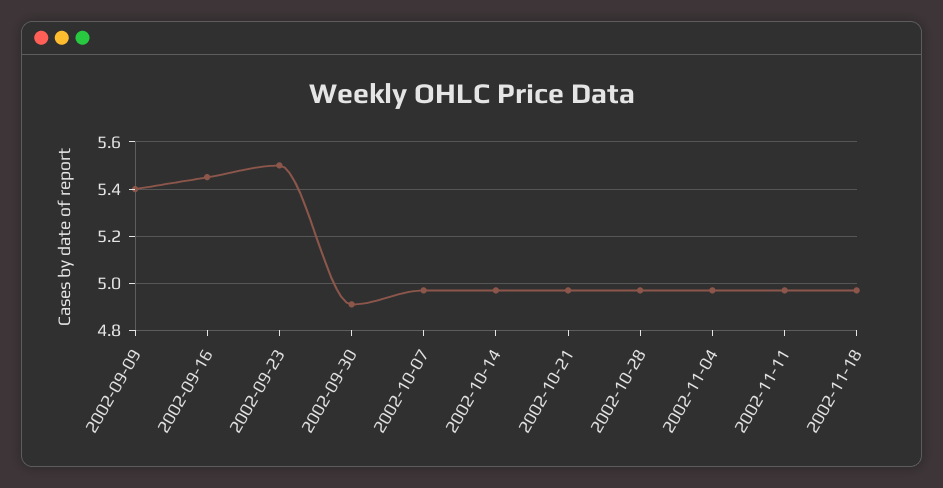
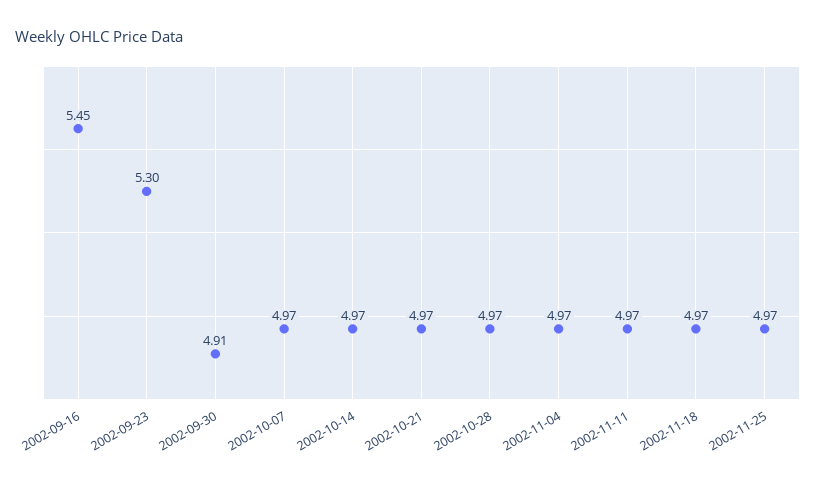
2002-09-09: 5.4 -> none
2002-09-23: 5.5 -> 5.3
2002-11-25: none -> 4.97

